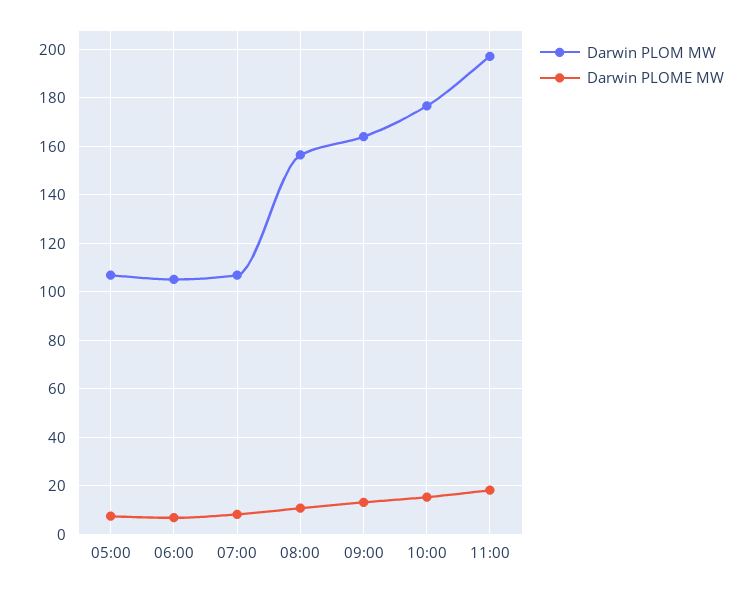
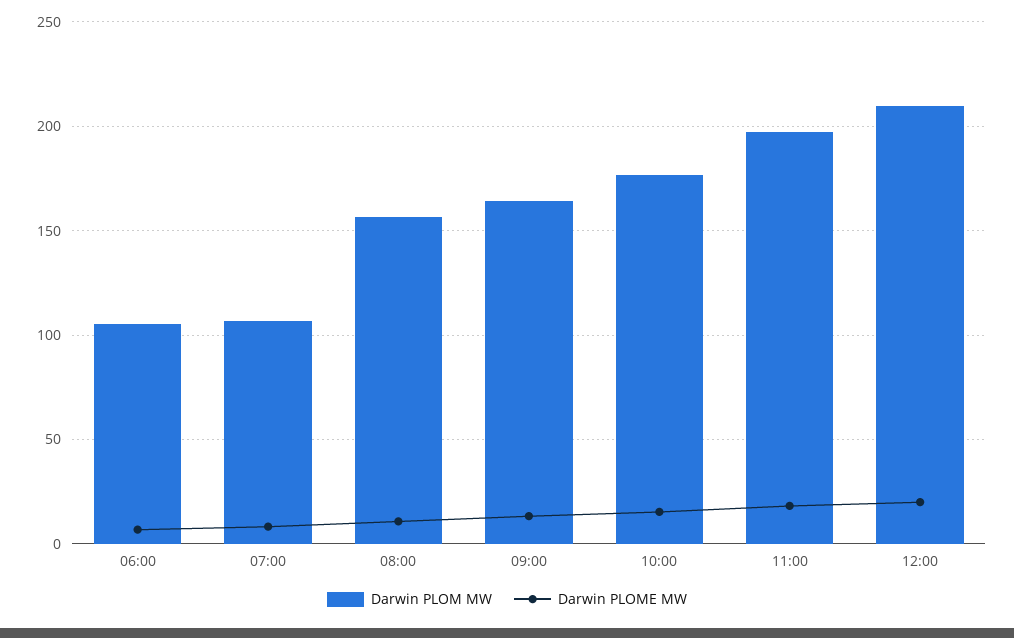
Darwin PLOM MW, 05:00: 107.5 -> none
Darwin PLOME MW, 05:00: 7.5 -> none
Darwin PLOM MW, 12:00: none -> 210
Darwin PLOME MW, 12:00: none -> 20

